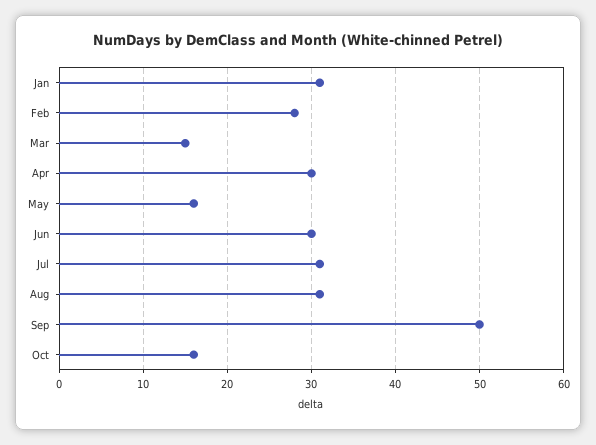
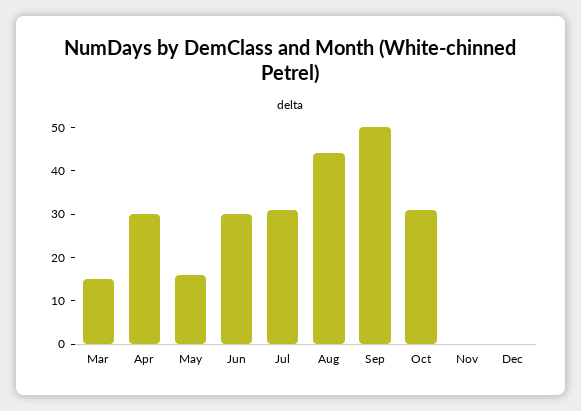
Jan: 31 -> none
Feb: 28 -> none
Aug: 31 -> 45
Oct: 16 -> 30
Nov: none -> 0
Dec: none -> 0

